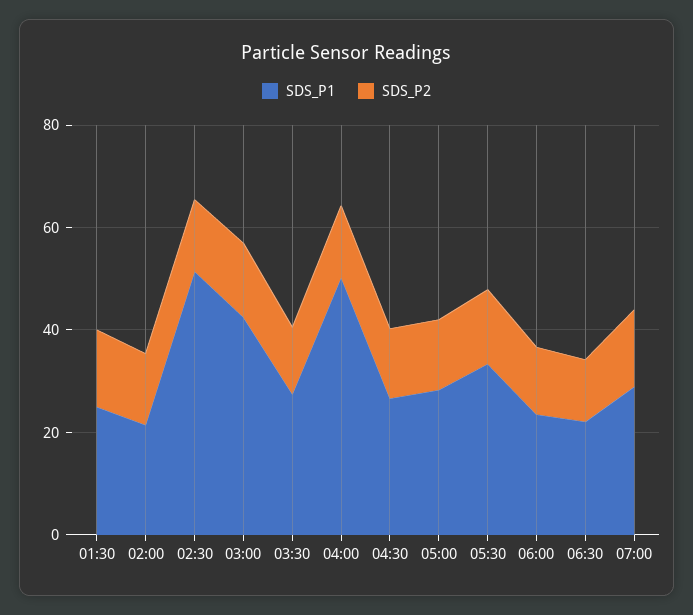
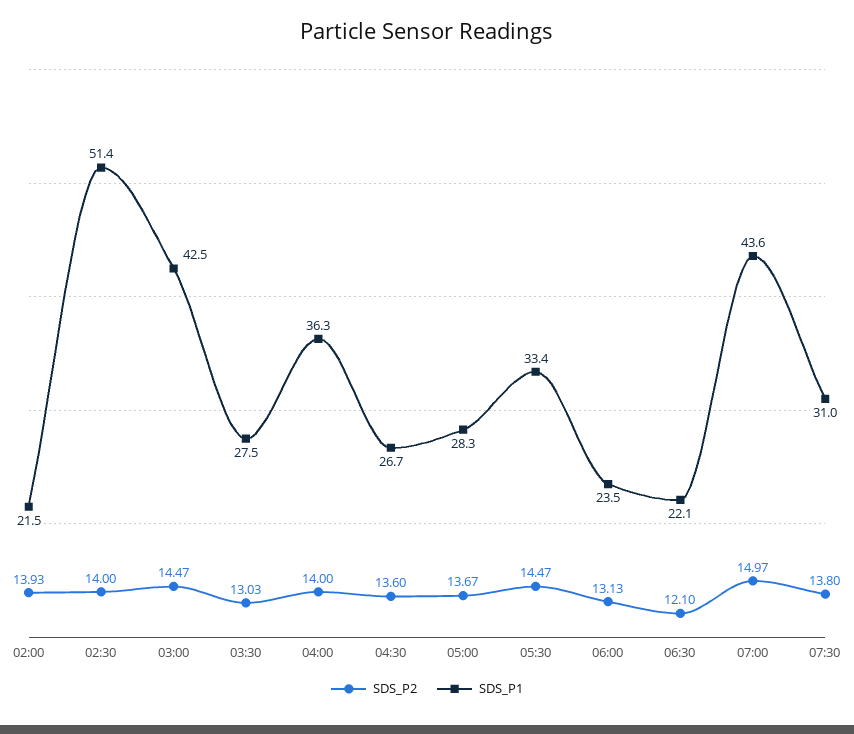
SDS_P1, 01:30: 25 -> none
SDS_P2, 01:30: 15 -> none
SDS_P1, 04:00: 50 -> 36.3
SDS_P1, 07:00: 30 -> 43.6
SDS_P2, 07:30: none -> 13.8
SDS_P1, 07:30: none -> 31

